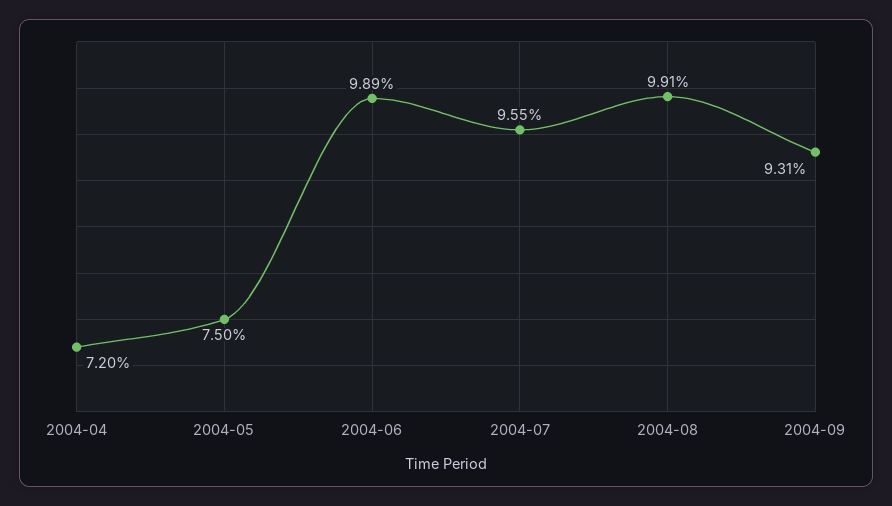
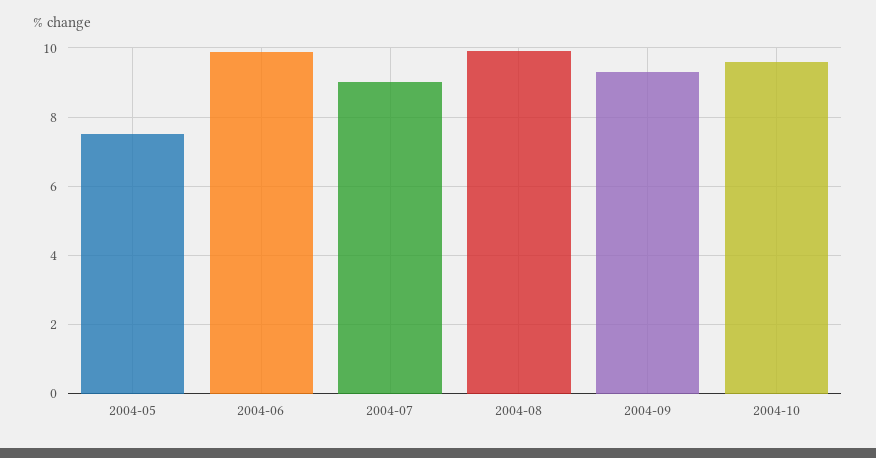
2004-04: 7.2 -> none
2004-07: 9.55 -> 9
2004-10: none -> 9.6

